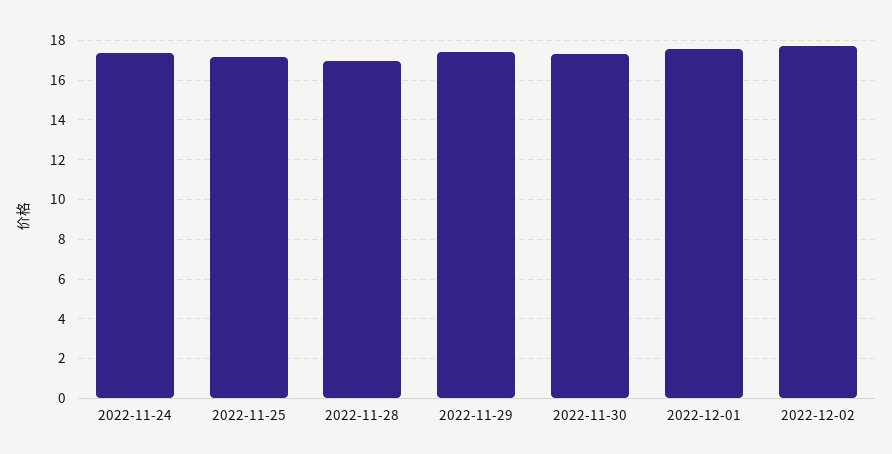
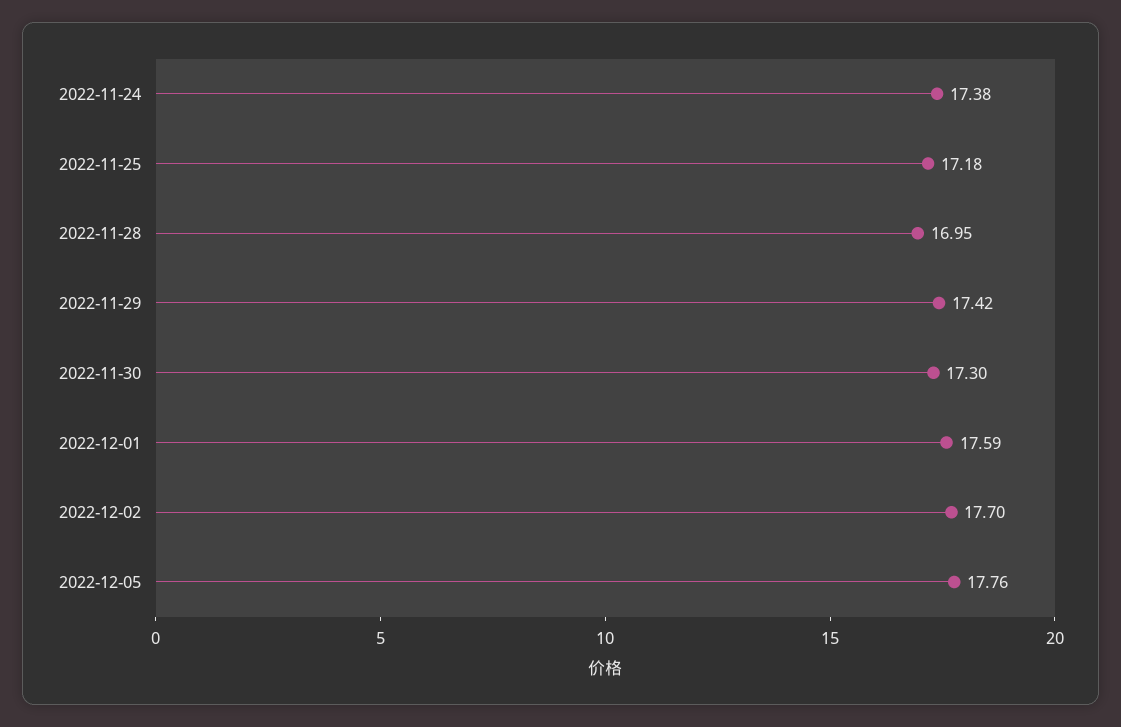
2022-12-05: none -> 17.76

